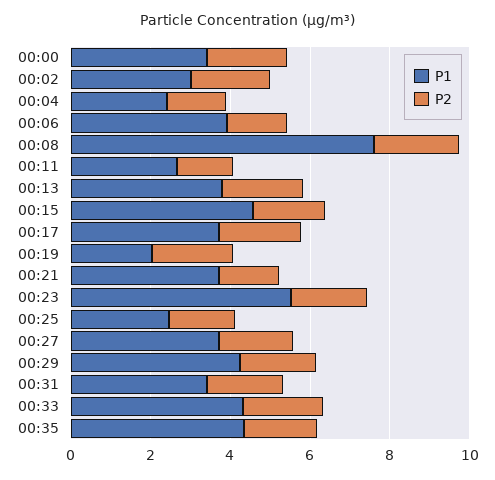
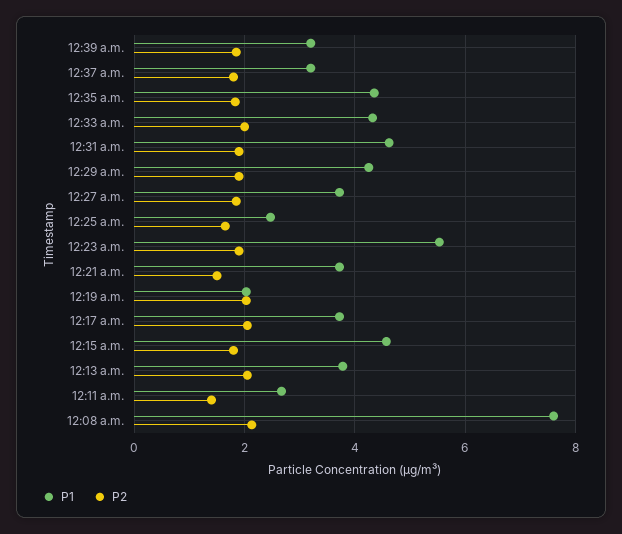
P1, 00:00: 3.5 -> none
P2, 00:00: 2 -> none
P1, 00:02: 3 -> none
P2, 00:02: 2 -> none
P1, 00:04: 2.5 -> none
P2, 00:04: 1.5 -> none
P1, 00:06: 4 -> none
P2, 00:06: 1.5 -> none
P1, 00:31: 3.5 -> 4.6
P1, 12:39 a.m.: none -> 3.2
P2, 12:39 a.m.: none -> 1.8
P1, 12:37 a.m.: none -> 3.2
P2, 12:37 a.m.: none -> 1.8

